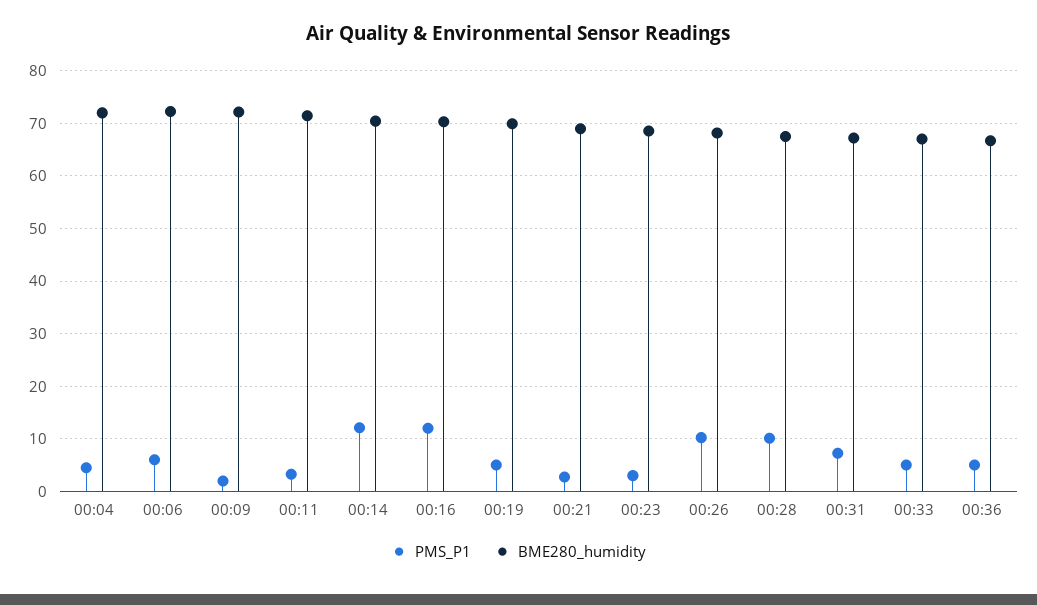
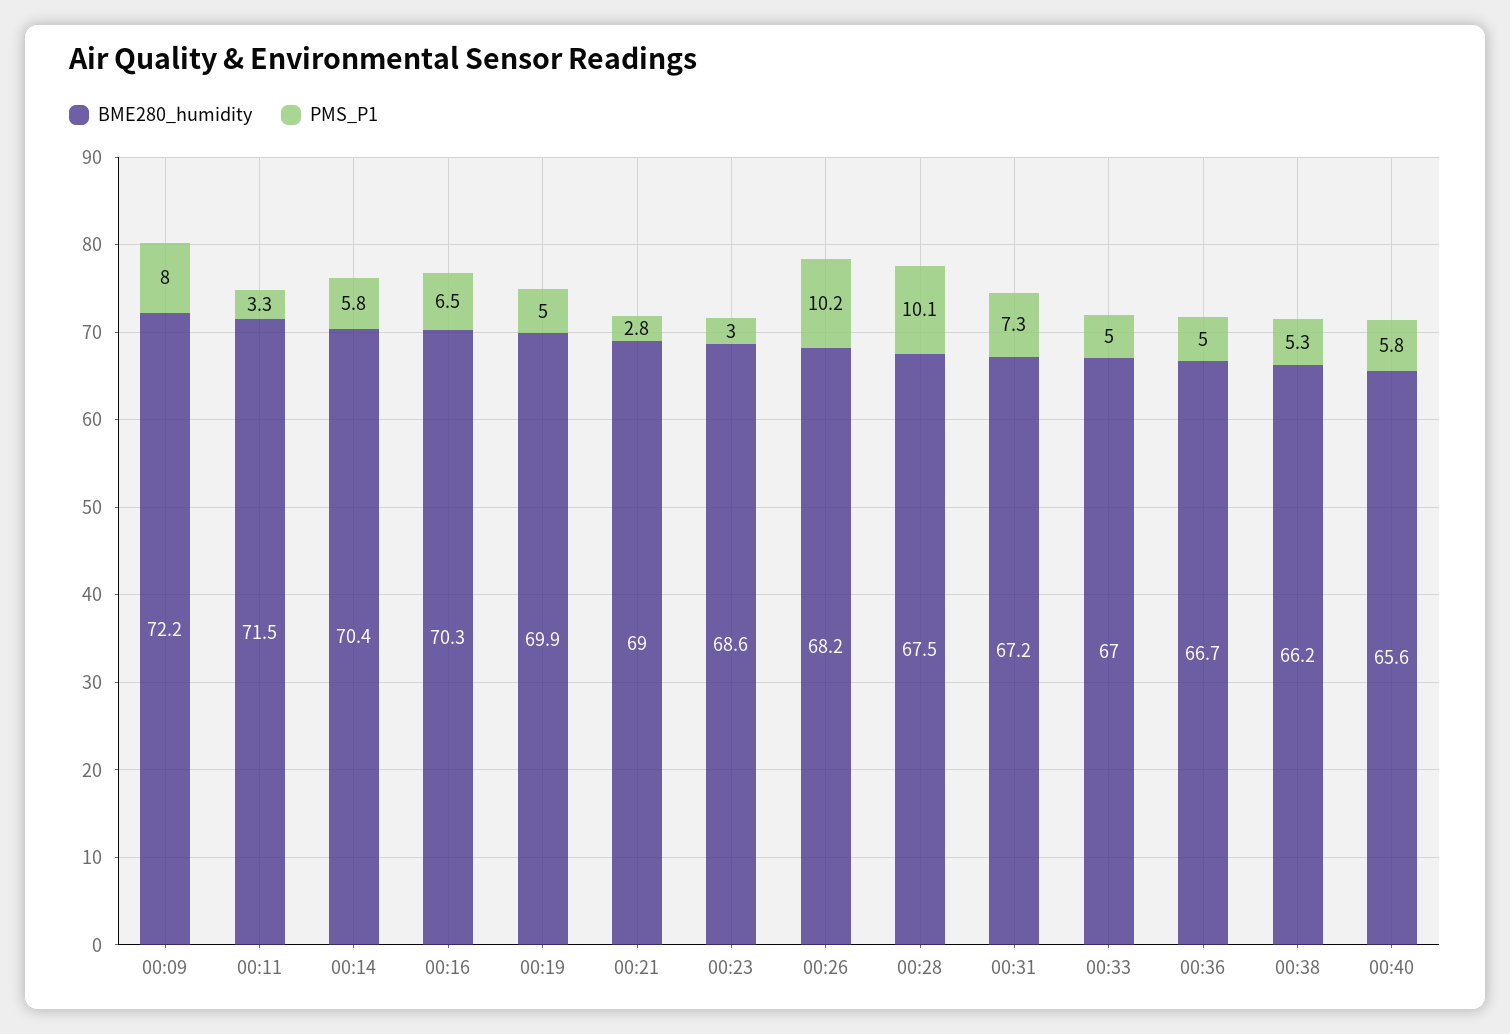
PMS_P1, 00:04: 4 -> none
BME280_humidity, 00:04: 72 -> none
PMS_P1, 00:06: 6 -> none
BME280_humidity, 00:06: 72 -> none
PMS_P1, 00:09: 2 -> 8
PMS_P1, 00:14: 12 -> 5.8
PMS_P1, 00:16: 12 -> 6.5
BME280_humidity, 00:38: none -> 66.2
PMS_P1, 00:38: none -> 5.3
BME280_humidity, 00:40: none -> 65.6
PMS_P1, 00:40: none -> 5.8

